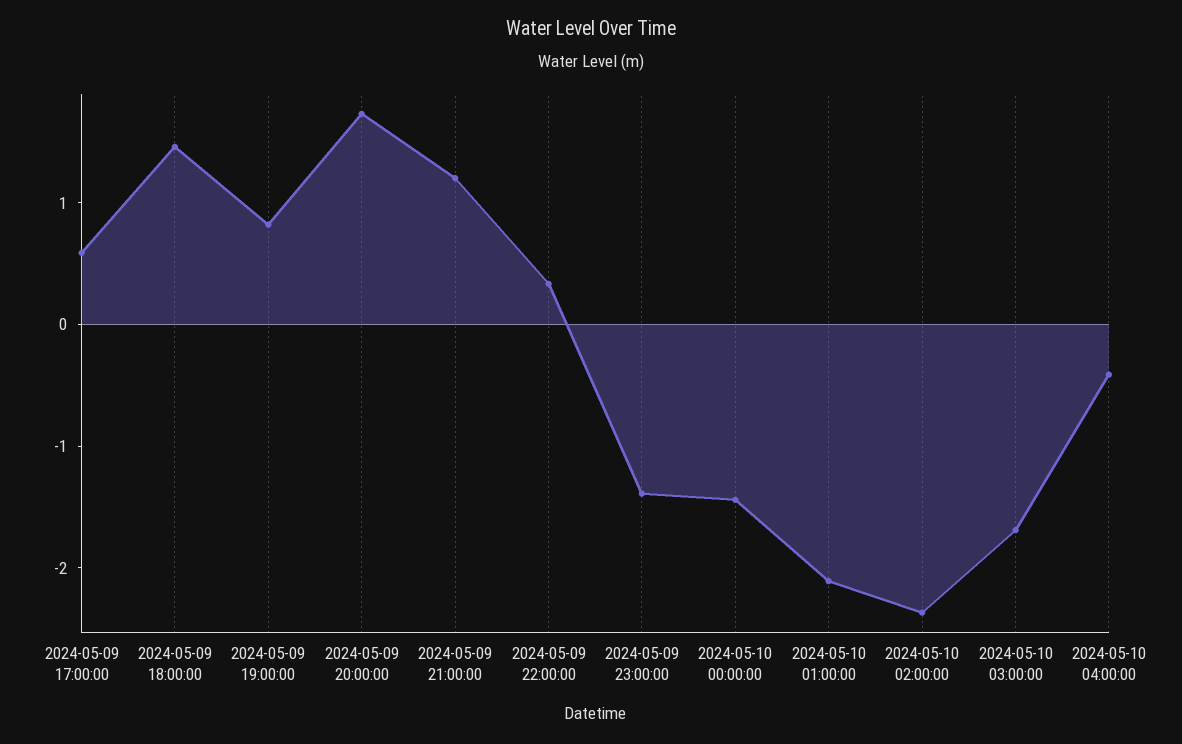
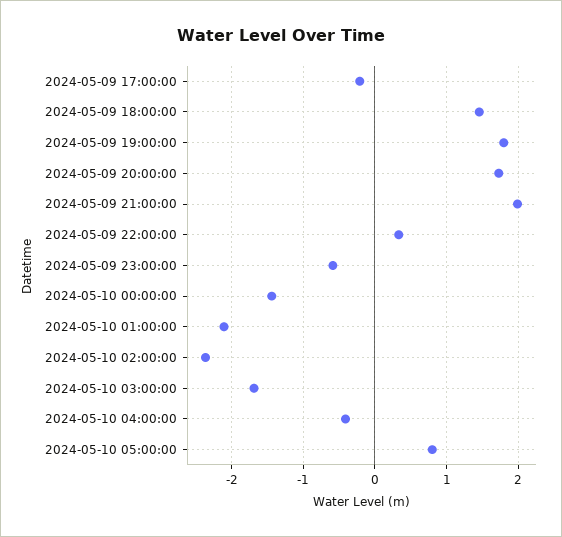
2024-05-09 17:00:00: 0.6 -> -0.2
2024-05-09 19:00:00: 0.8 -> 1.8
2024-05-09 21:00:00: 1.2 -> 2
2024-05-09 23:00:00: -1.4 -> -0.6
2024-05-10 05:00:00: none -> 0.8

